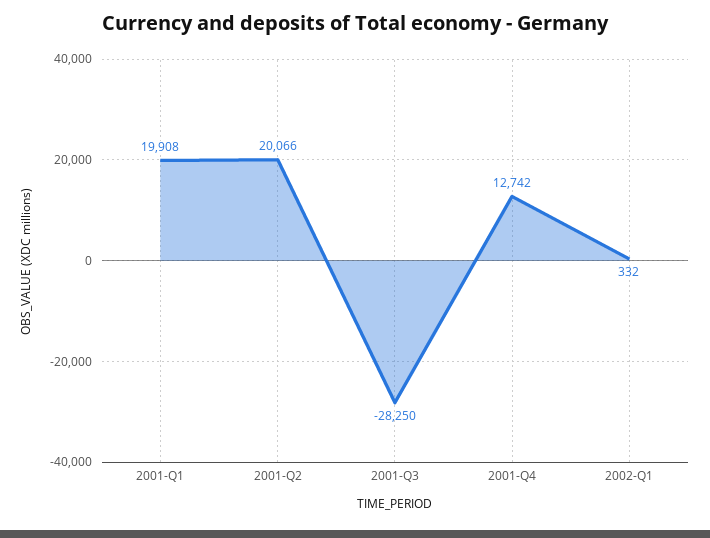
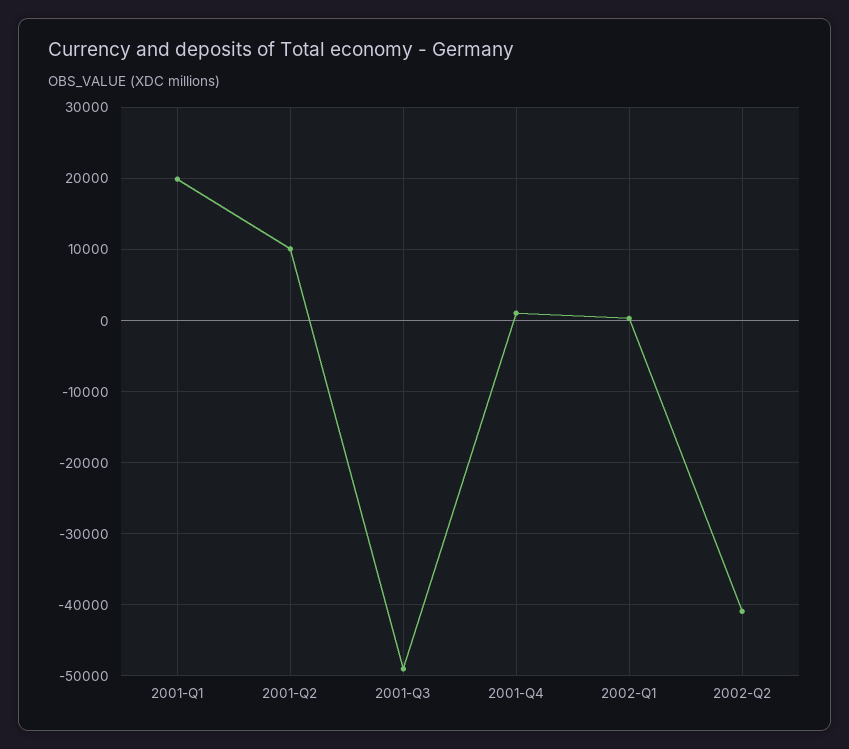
2001-Q2: 20066 -> 10000
2001-Q3: -28250 -> -49000
2001-Q4: 12742 -> 1000
2002-Q2: none -> -41000

